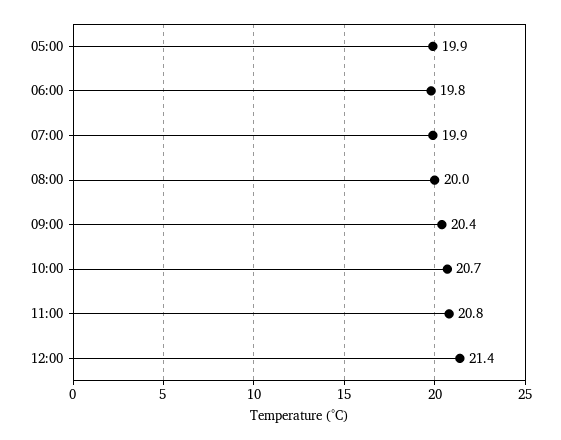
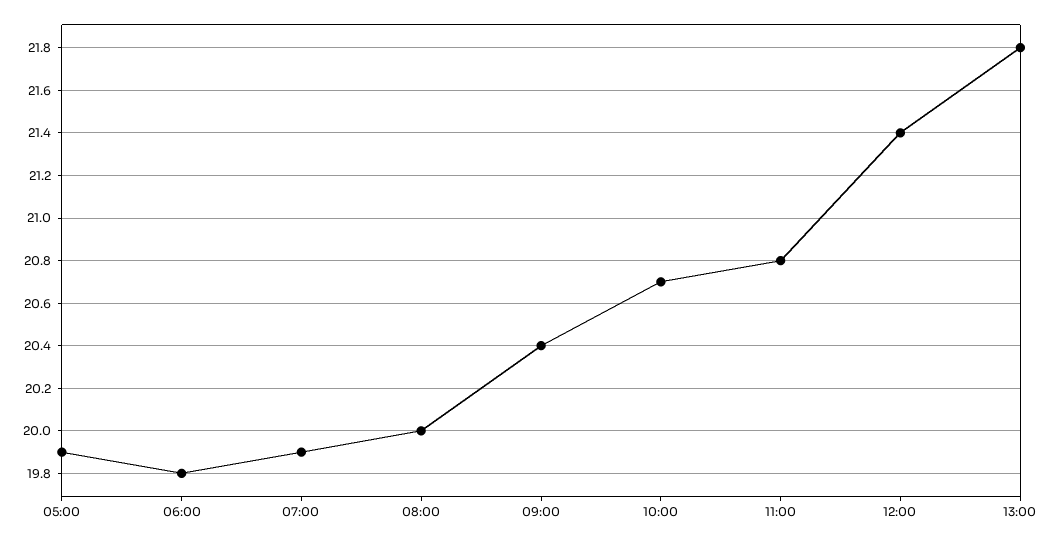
13:00: none -> 21.8

